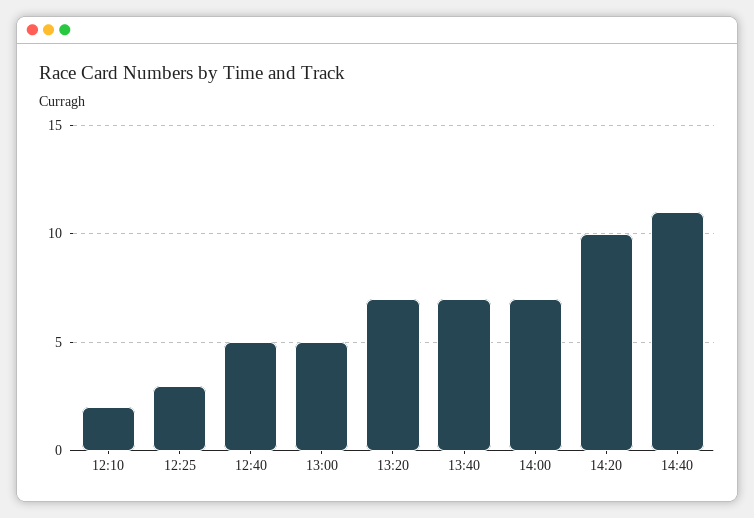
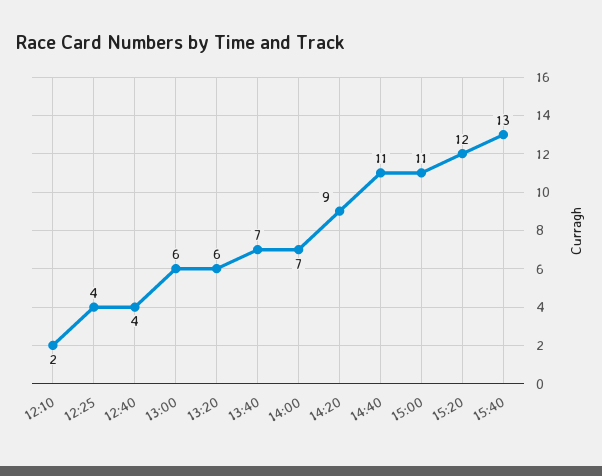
12:25: 3 -> 4
12:40: 5 -> 4
13:00: 5 -> 6
13:20: 7 -> 6
14:20: 10 -> 9
15:00: none -> 11
15:20: none -> 12
15:40: none -> 13

